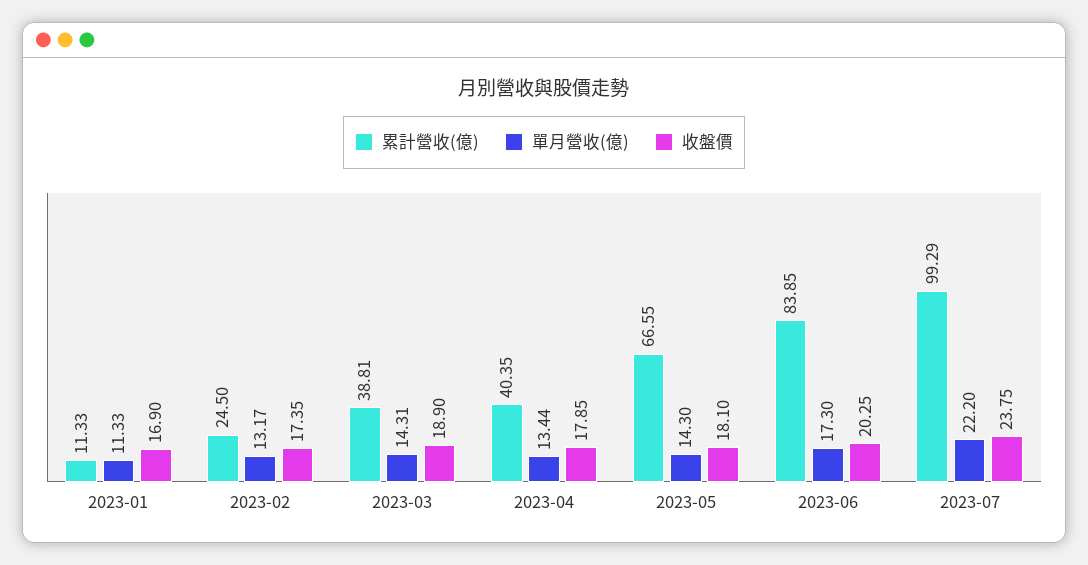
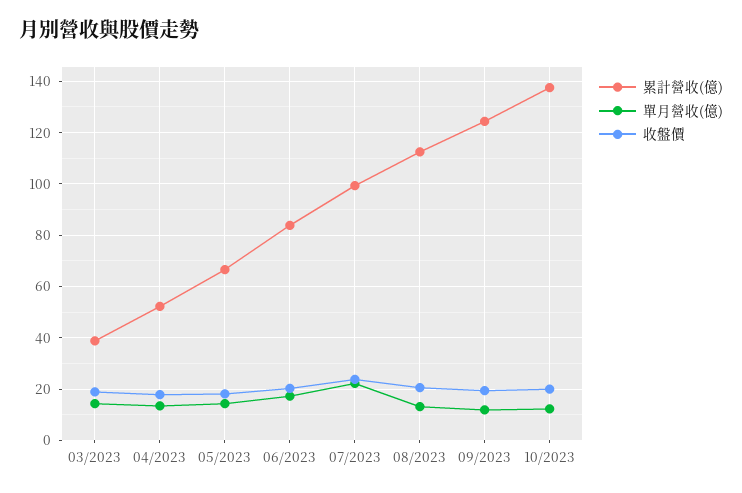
累計營收(億), 2023-01: 11.33 -> none
單月營收(億), 2023-01: 11.33 -> none
收盤價, 2023-01: 16.9 -> none
累計營收(億), 2023-02: 24.5 -> none
單月營收(億), 2023-02: 13.17 -> none
收盤價, 2023-02: 17.35 -> none
累計營收(億), 2023-04: 40.35 -> 52.5
累計營收(億), 08/2023: none -> 112.5
單月營收(億), 08/2023: none -> 12.5
收盤價, 08/2023: none -> 20
累計營收(億), 09/2023: none -> 125
單月營收(億), 09/2023: none -> 12.5
收盤價, 09/2023: none -> 20
累計營收(億), 10/2023: none -> 137.5
單月營收(億), 10/2023: none -> 12.5
收盤價, 10/2023: none -> 20

